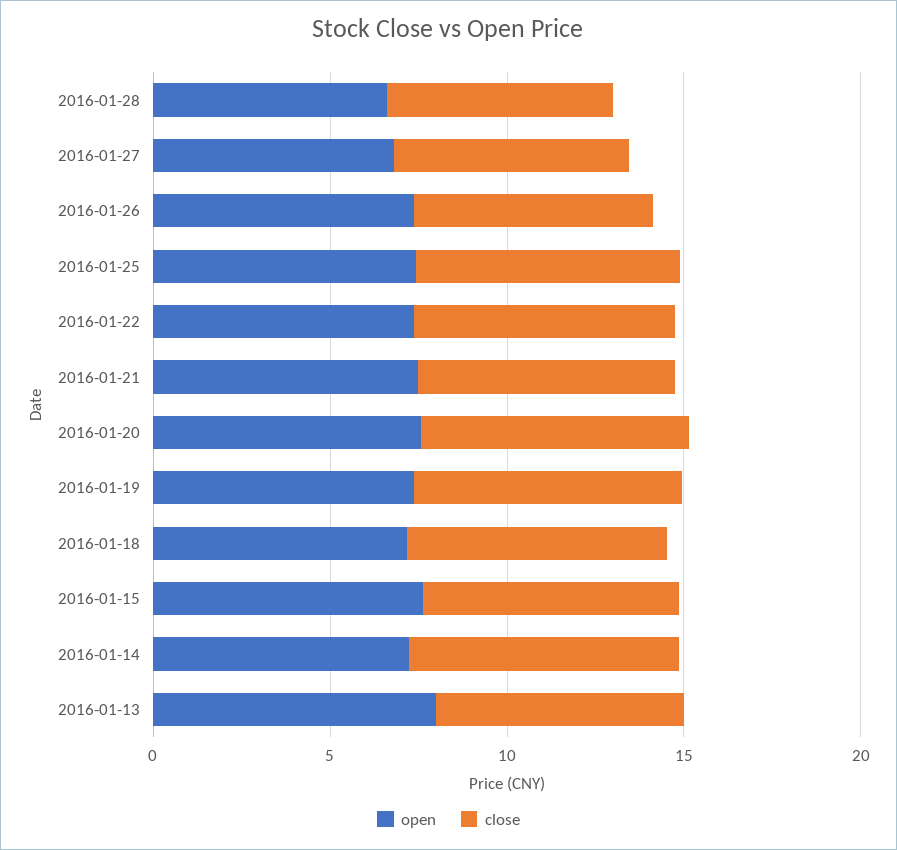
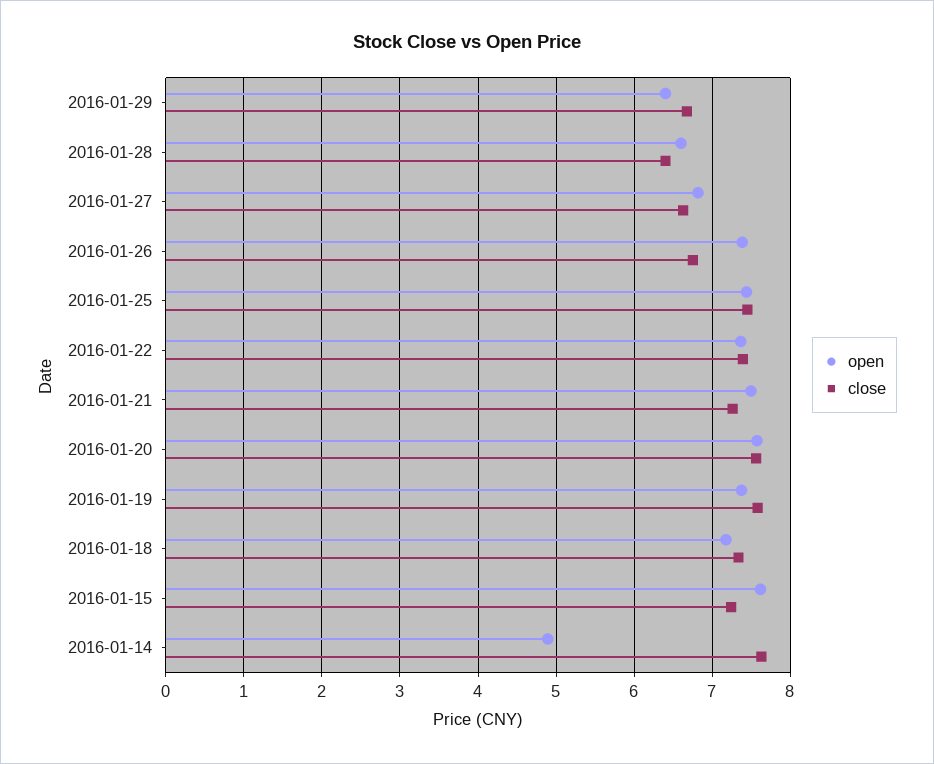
open, 2016-01-14: 7 -> 4.9
open, 2016-01-13: 8 -> none
close, 2016-01-13: 7 -> none
open, 2016-01-29: none -> 6.4
close, 2016-01-29: none -> 6.7

